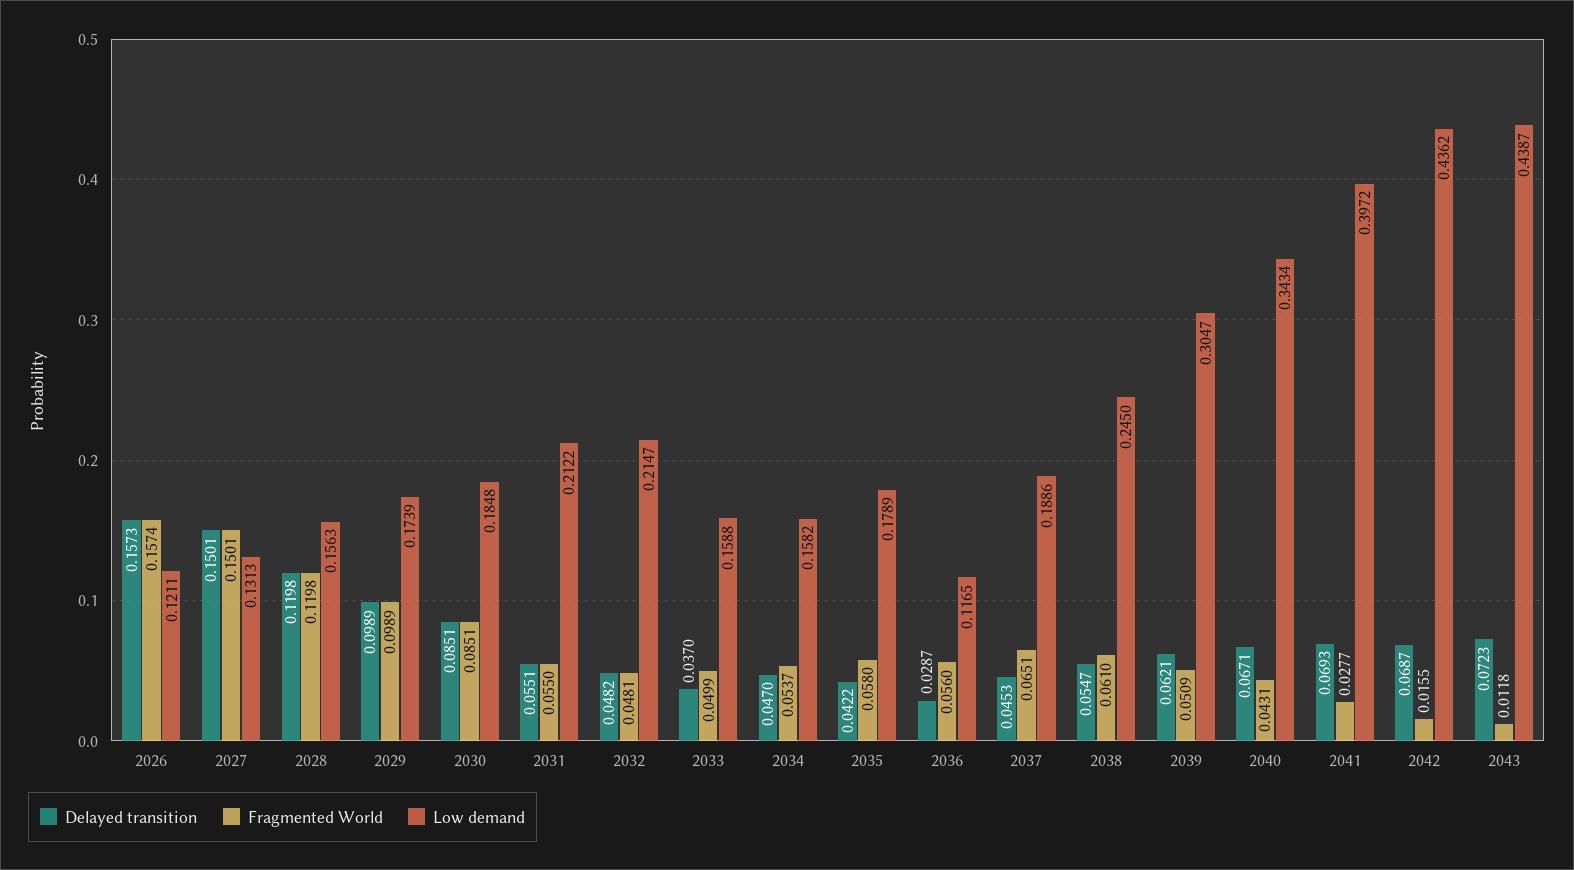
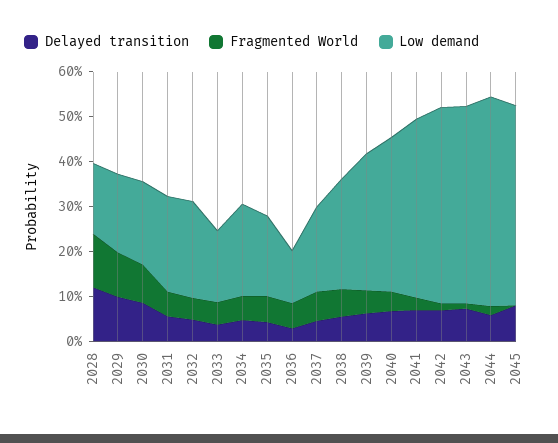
Delayed transition, 2026: 0.1573 -> none
Fragmented World, 2026: 0.1574 -> none
Low demand, 2026: 0.1211 -> none
Delayed transition, 2027: 0.1501 -> none
Fragmented World, 2027: 0.1501 -> none
Low demand, 2027: 0.1313 -> none
Low demand, 2034: 0.1582 -> 0.2
Delayed transition, 2044: none -> 0.06
Fragmented World, 2044: none -> 0.02
Low demand, 2044: none -> 0.46
Delayed transition, 2045: none -> 0.08
Fragmented World, 2045: none -> 0
Low demand, 2045: none -> 0.44

